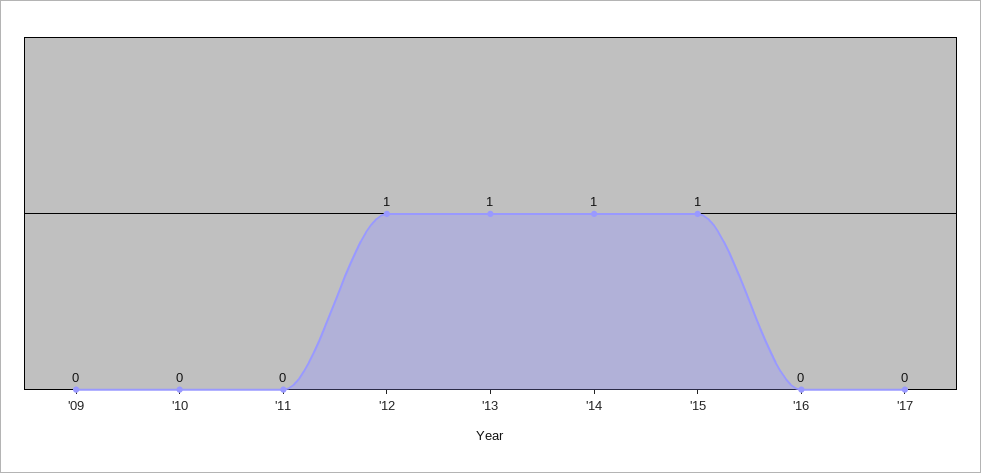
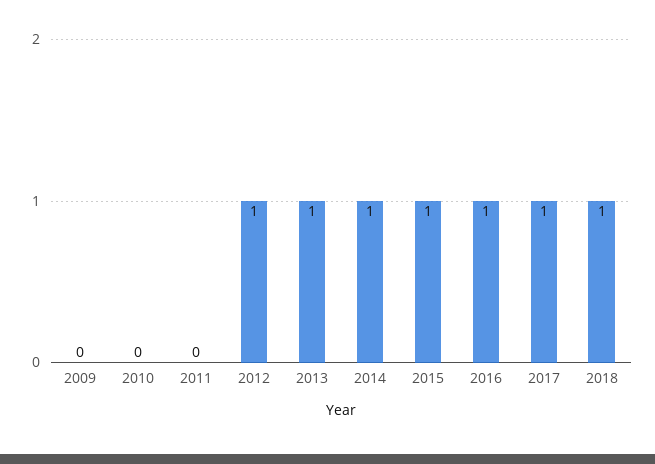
'16: 0 -> 1
'17: 0 -> 1
2018: none -> 1

